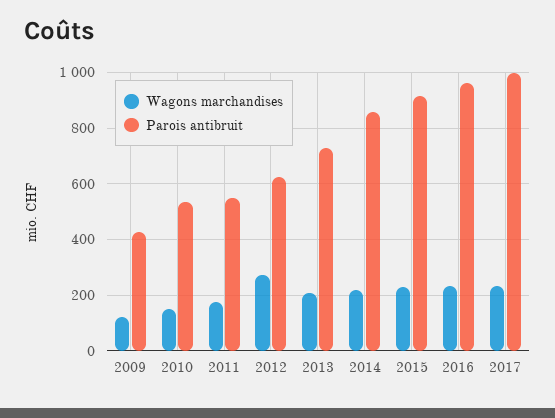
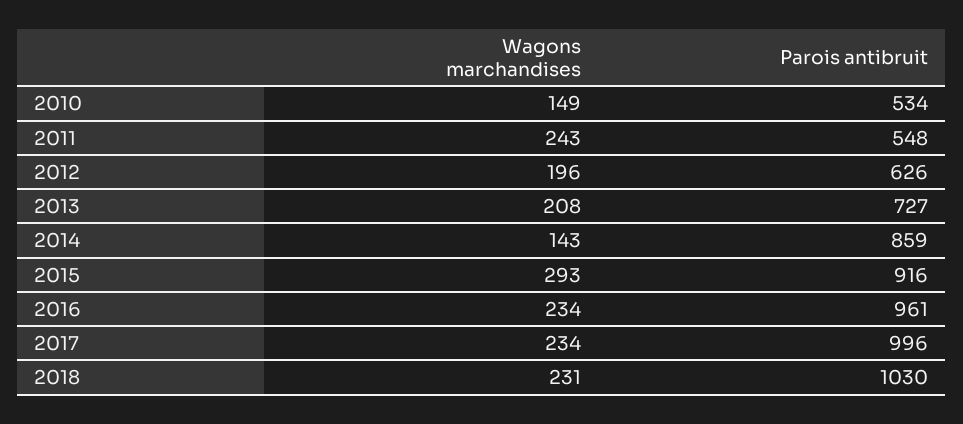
Wagons marchandises, 2009: 125 -> none
Parois antibruit, 2009: 425 -> none
Wagons marchandises, 2011: 175 -> 243
Wagons marchandises, 2012: 275 -> 196
Wagons marchandises, 2014: 225 -> 143
Wagons marchandises, 2015: 225 -> 293
Wagons marchandises, 2018: none -> 231
Parois antibruit, 2018: none -> 1030

